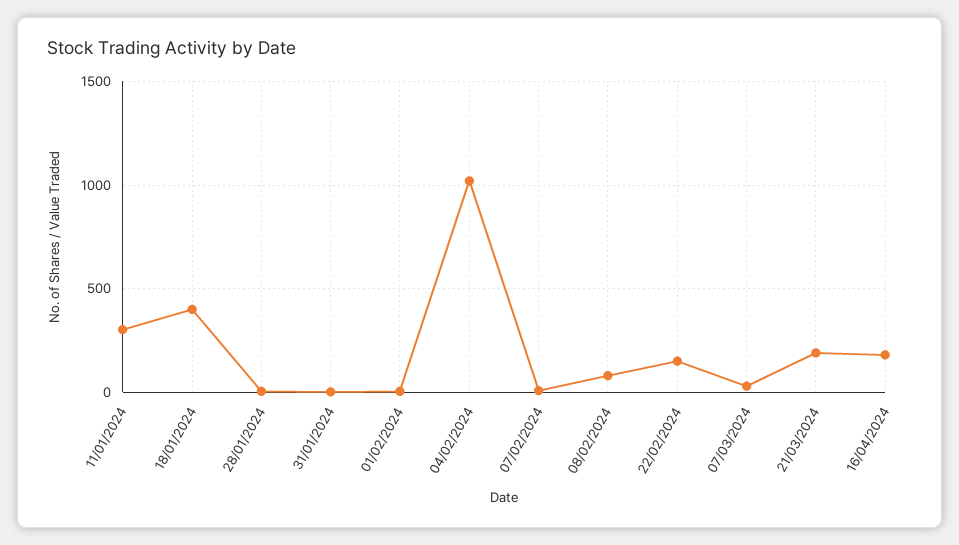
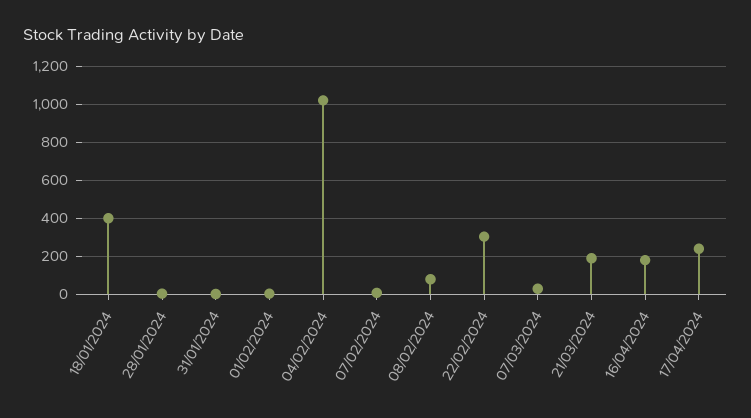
11/01/2024: 300 -> none
22/02/2024: 150 -> 300
17/04/2024: none -> 250

